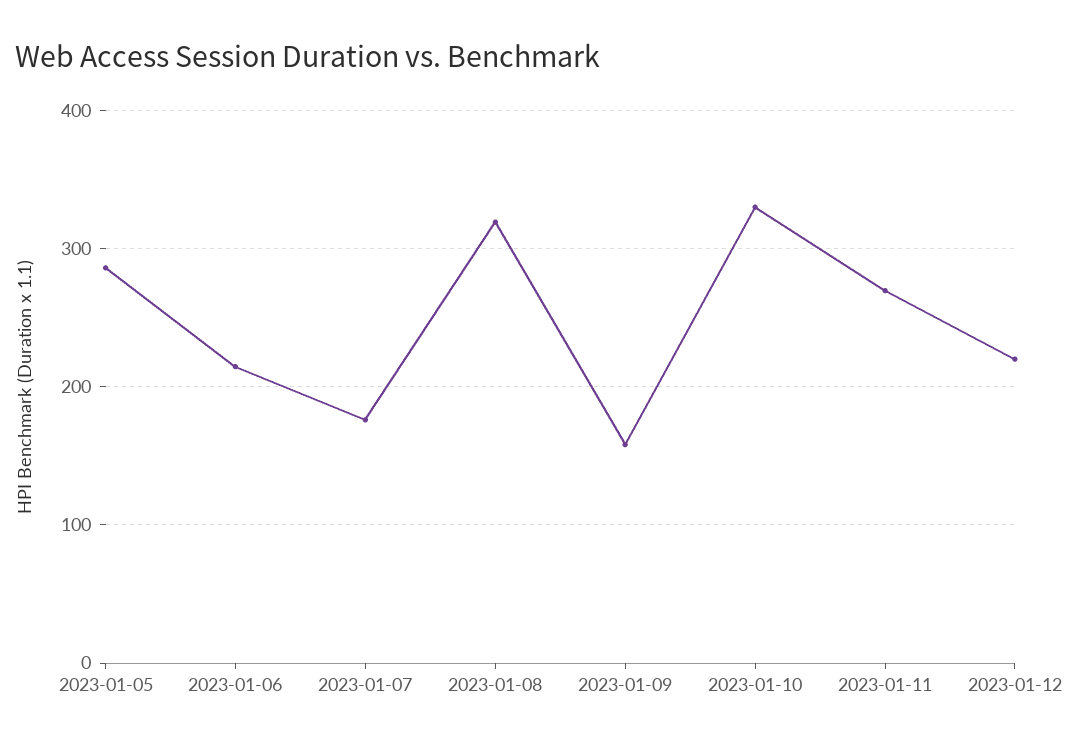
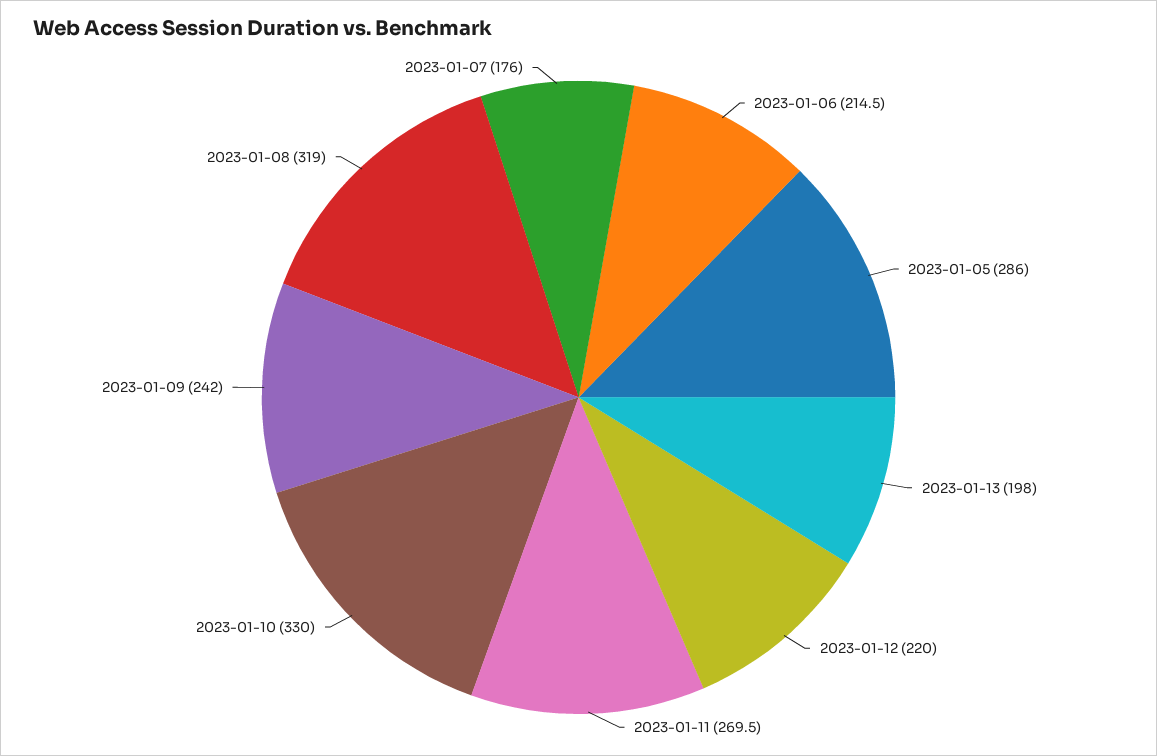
2023-01-09: 160 -> 242
2023-01-13: none -> 198

